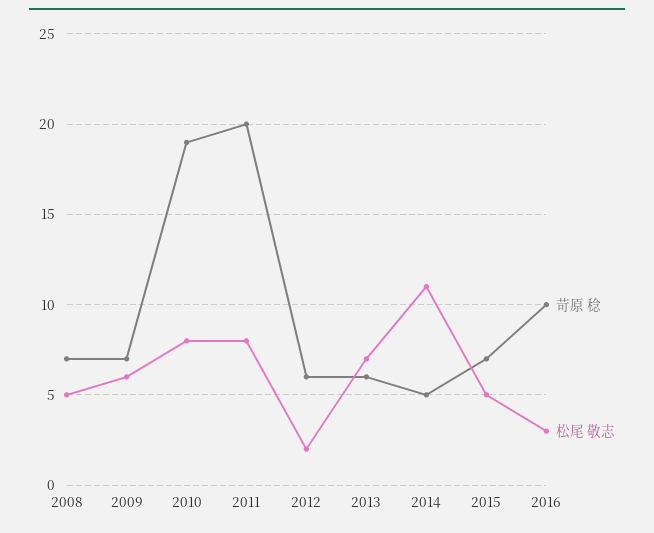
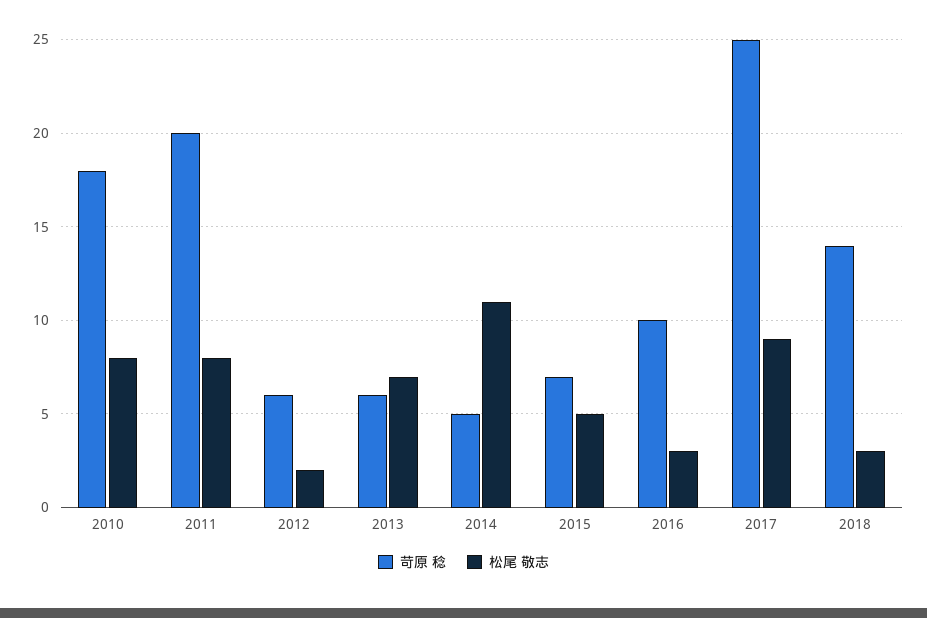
苛原 稔, 2008: 7 -> none
松尾 敬志, 2008: 5 -> none
苛原 稔, 2009: 7 -> none
松尾 敬志, 2009: 6 -> none
苛原 稔, 2010: 19 -> 18
苛原 稔, 2017: none -> 25
松尾 敬志, 2017: none -> 9
苛原 稔, 2018: none -> 14
松尾 敬志, 2018: none -> 3

